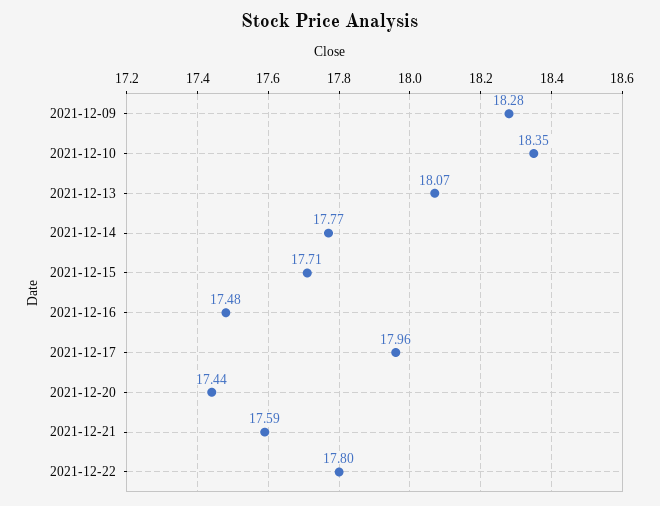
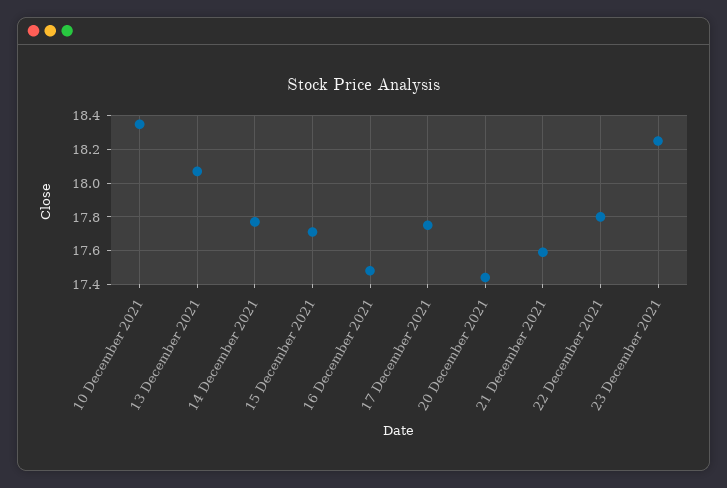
2021-12-09: 18.28 -> none
2021-12-17: 17.96 -> 17.75
23 December 2021: none -> 18.25

